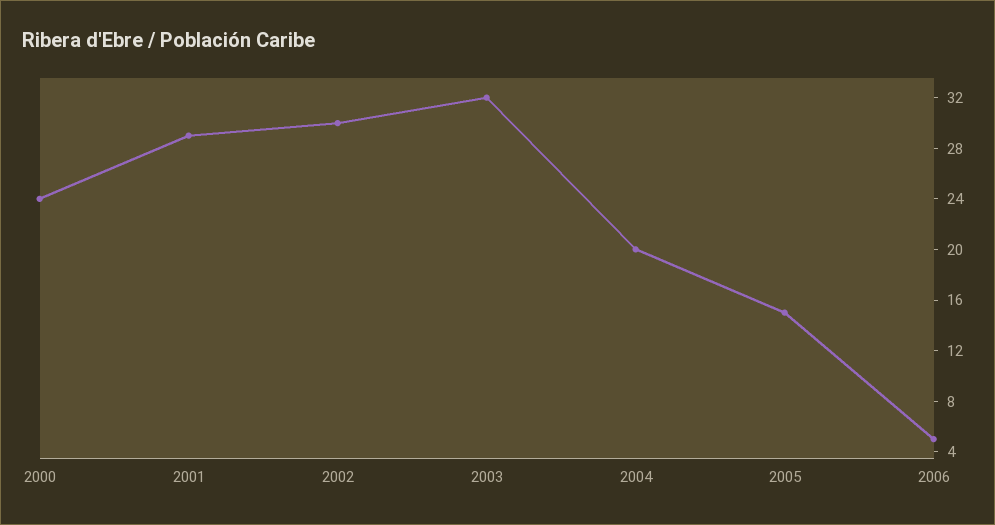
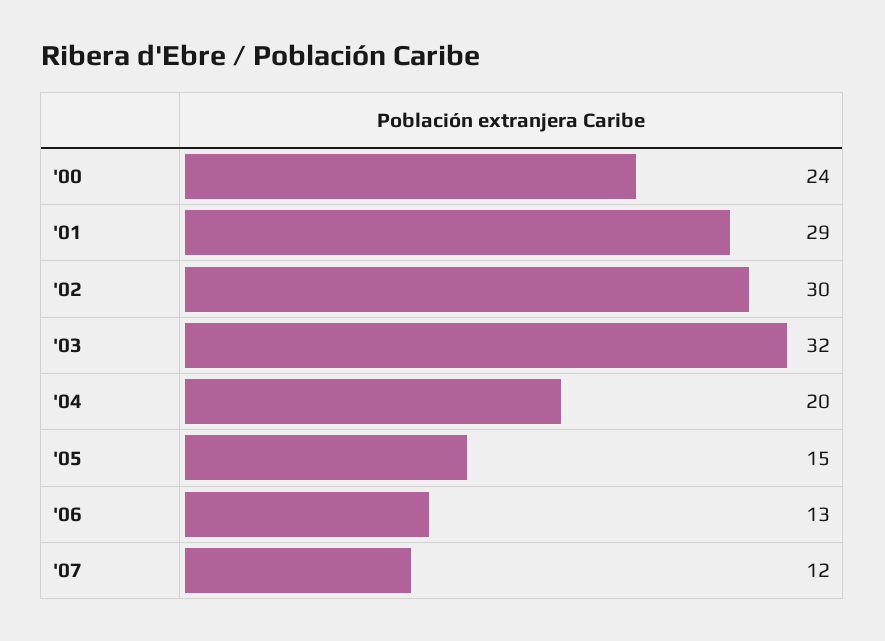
2006: 5 -> 13
'07: none -> 12

